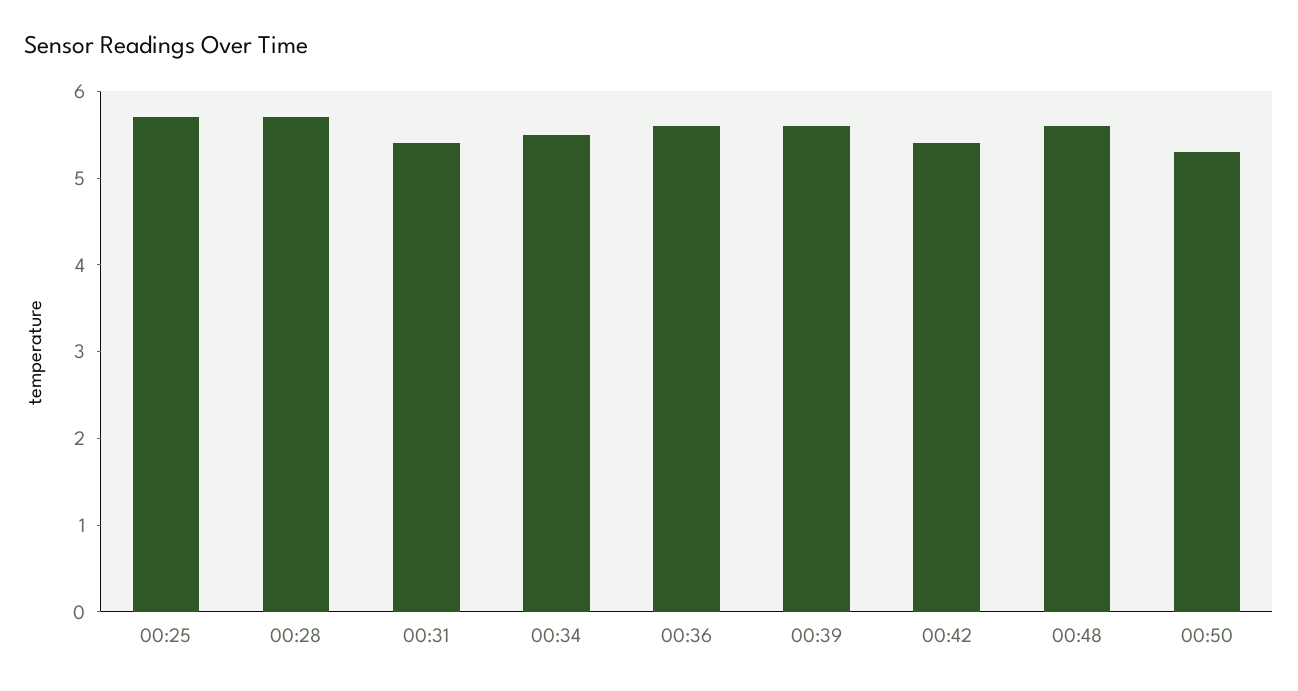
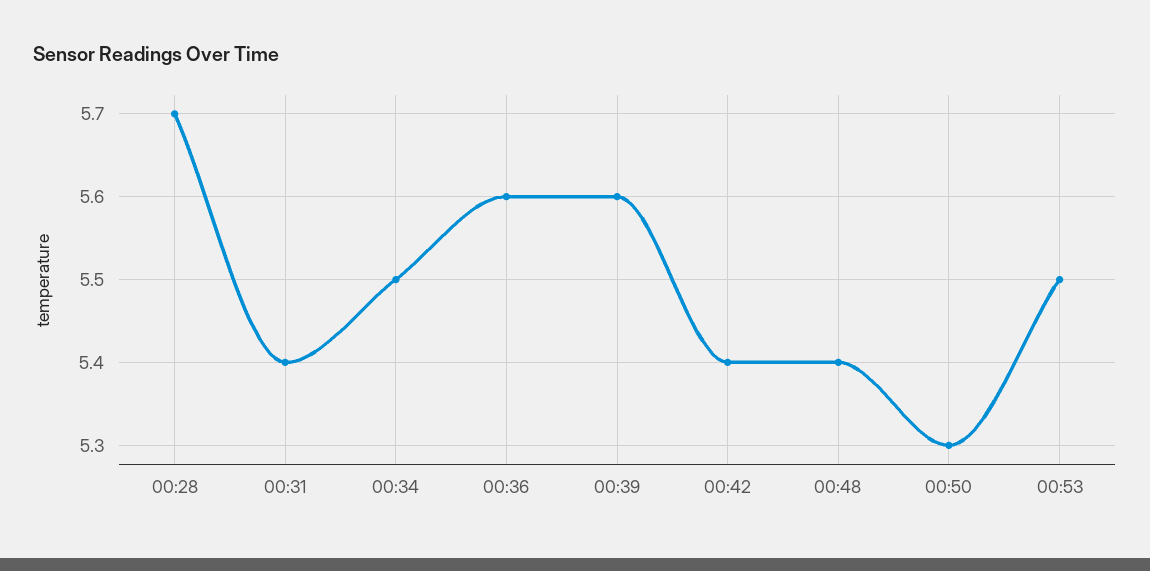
00:25: 5.7 -> none
00:48: 5.6 -> 5.4
00:53: none -> 5.5

